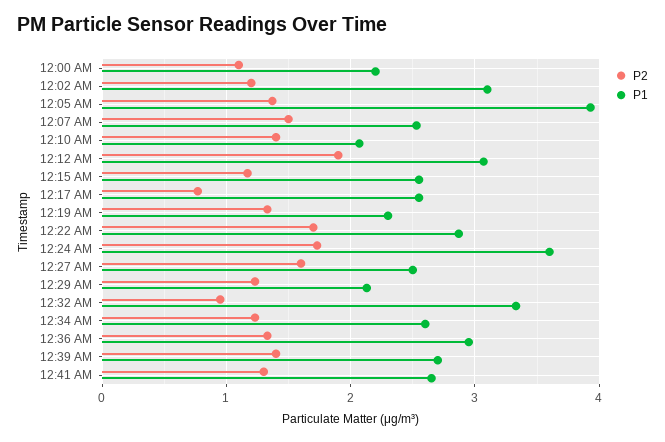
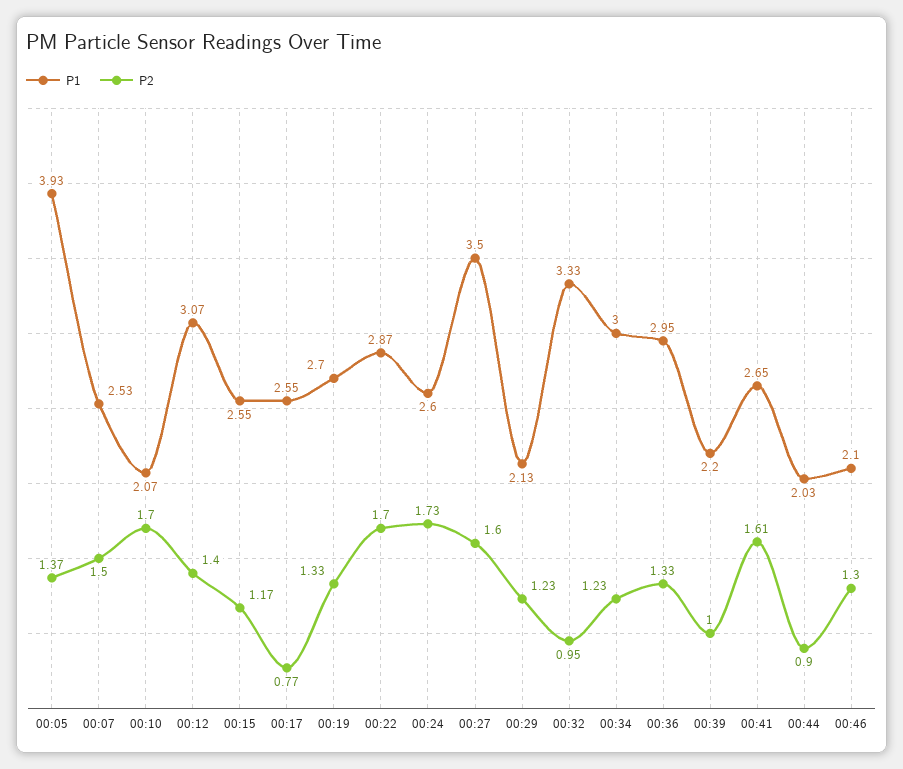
P2, 12:00 AM: 1.1 -> none
P1, 12:00 AM: 2.2 -> none
P2, 12:02 AM: 1.2 -> none
P1, 12:02 AM: 3.1 -> none
P2, 12:10 AM: 1.4 -> 1.7
P2, 12:12 AM: 1.9 -> 1.4
P1, 12:19 AM: 2.3 -> 2.7
P1, 12:24 AM: 3.6 -> 2.6
P1, 12:27 AM: 2.5 -> 3.5
P1, 12:34 AM: 2.6 -> 3
P2, 12:39 AM: 1.4 -> 1
P1, 12:39 AM: 2.7 -> 2.2
P2, 12:41 AM: 1.3 -> 1.61
P1, 00:44: none -> 2.03
P2, 00:44: none -> 0.9
P1, 00:46: none -> 2.1
P2, 00:46: none -> 1.3

